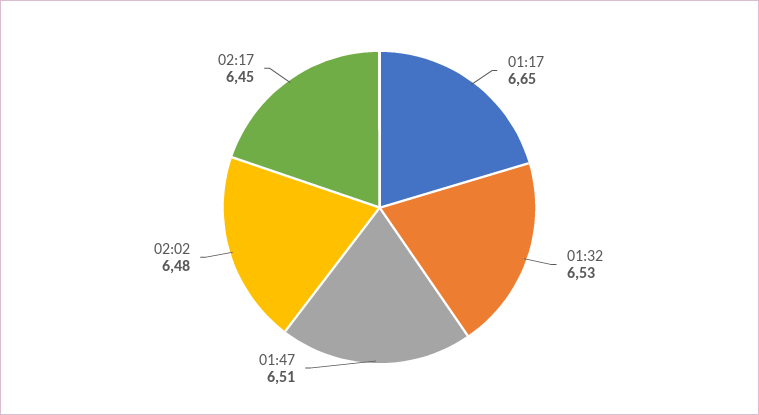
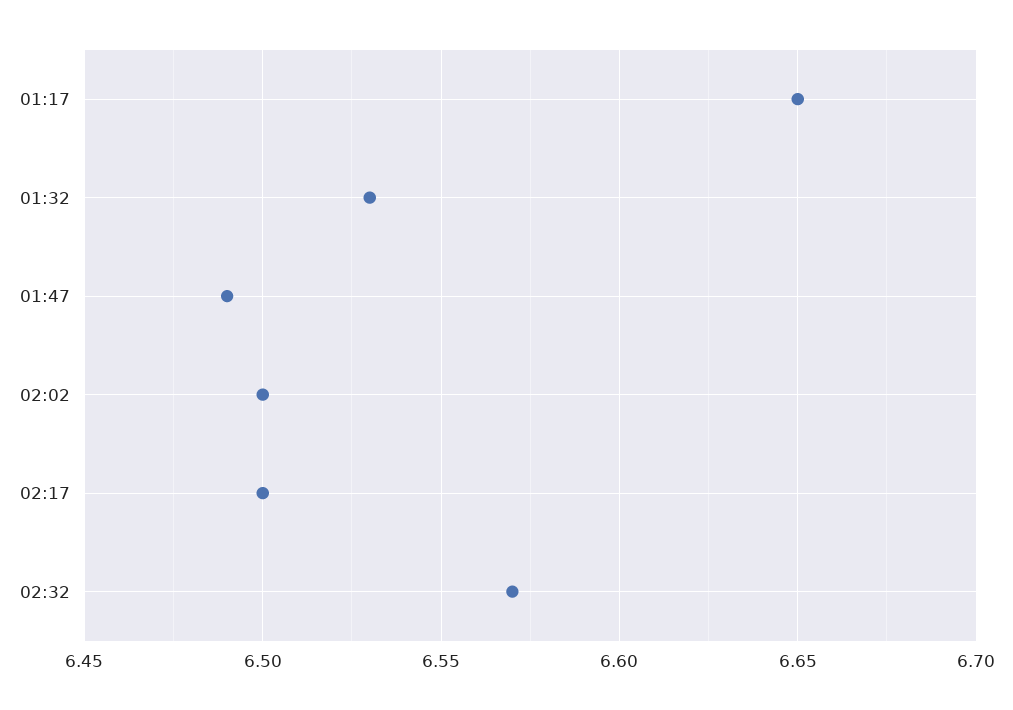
01:47: 6.51 -> 6.49
02:02: 6.48 -> 6.5
02:17: 6.45 -> 6.5
02:32: none -> 6.57

